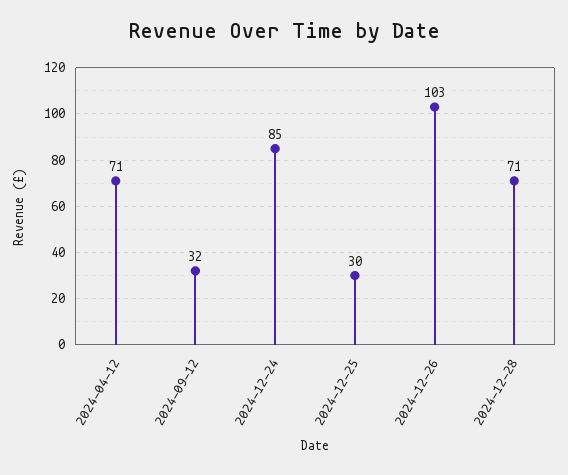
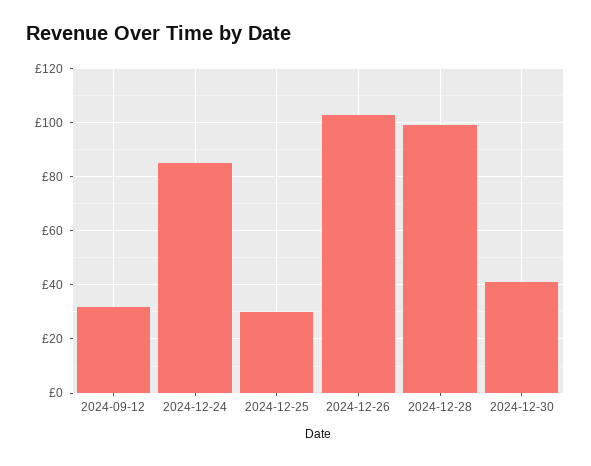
2024-04-12: 71 -> none
2024-12-28: 71 -> 100
2024-12-30: none -> 40

